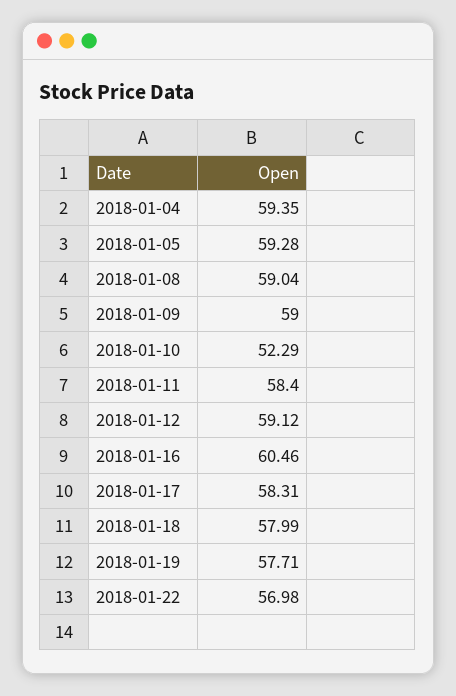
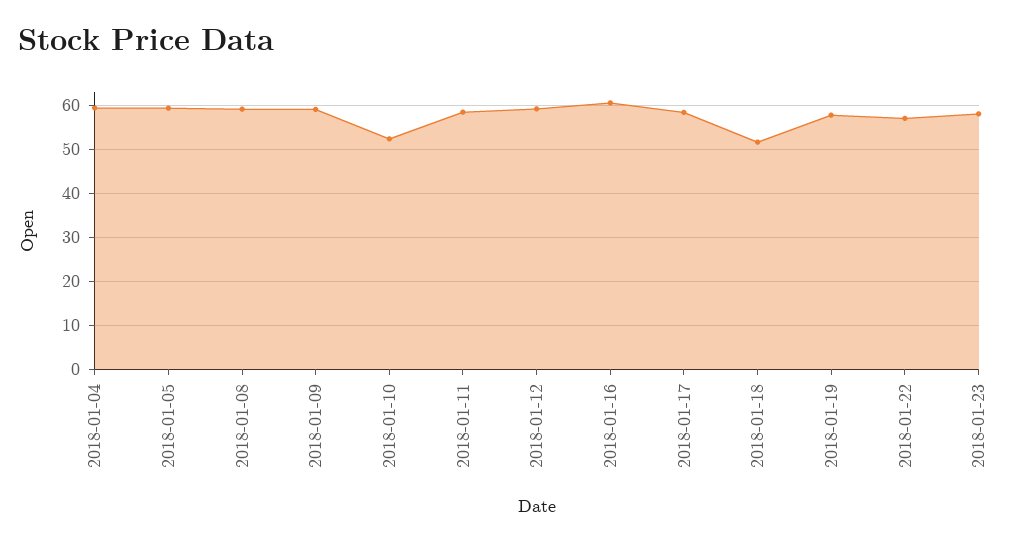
2018-01-18: 57.99 -> 52
2018-01-23: none -> 58

